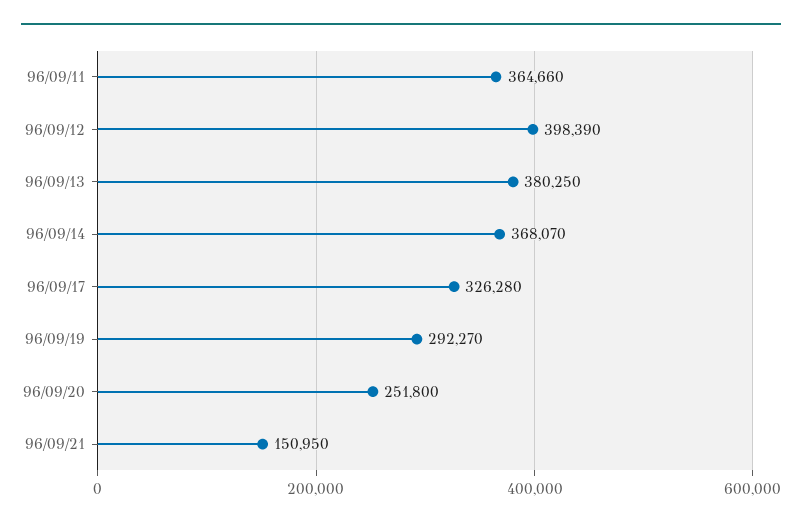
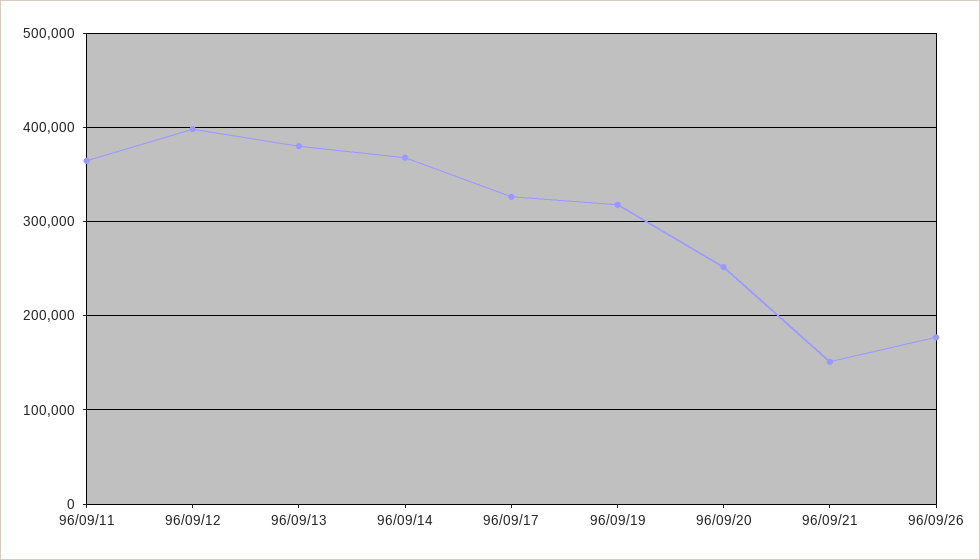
96/09/19: 292270 -> 320000
96/09/26: none -> 180000

